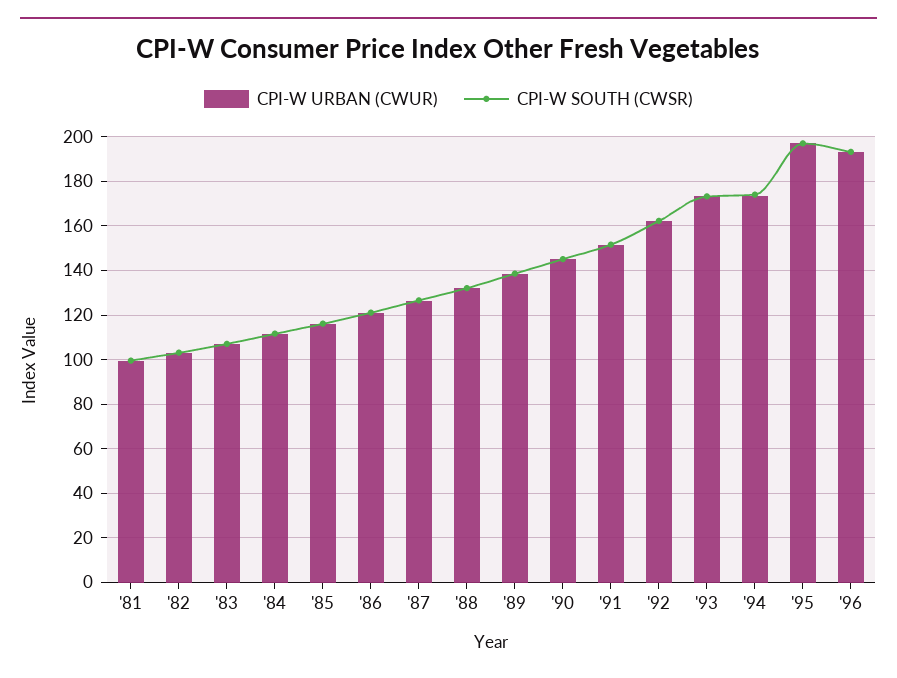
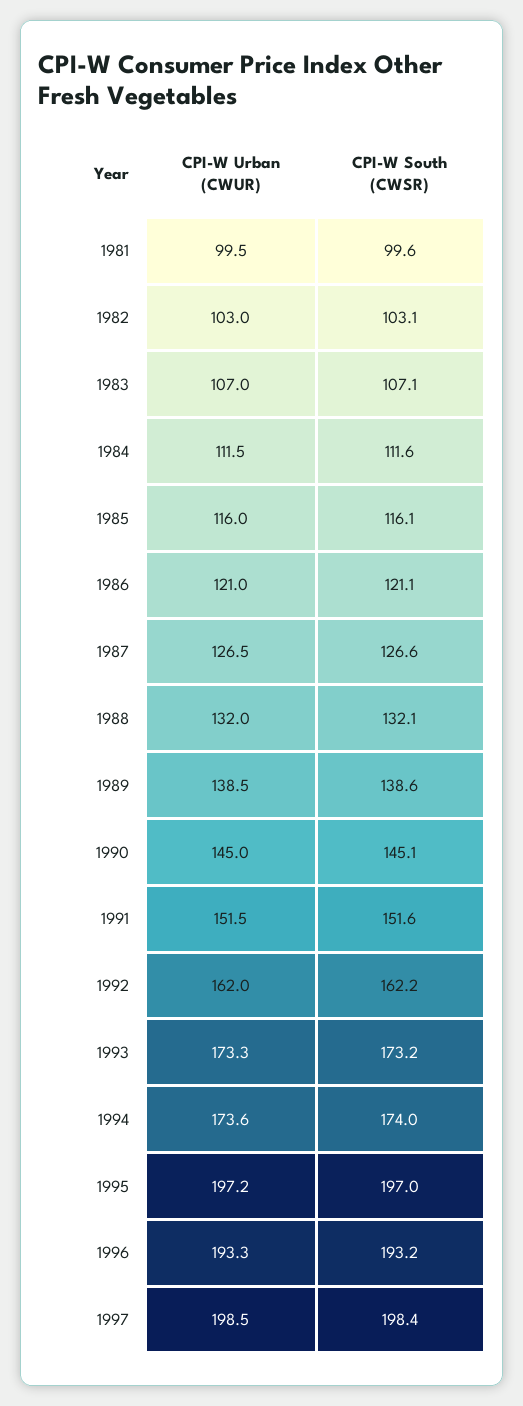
CPI-W URBAN (CWUR), 1997: none -> 198.5
CPI-W SOUTH (CWSR), 1997: none -> 198.4

